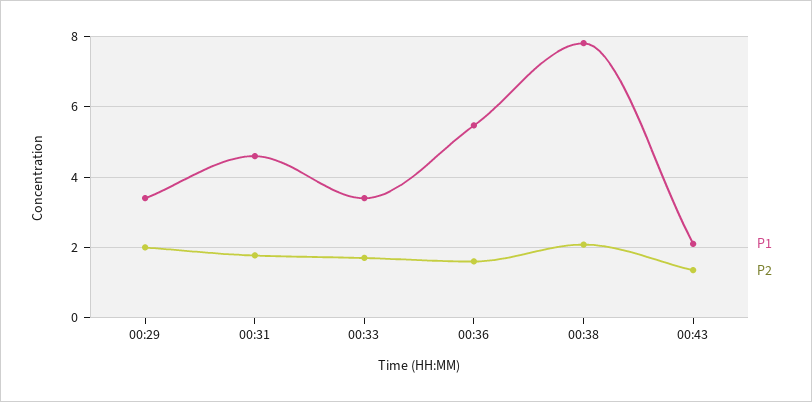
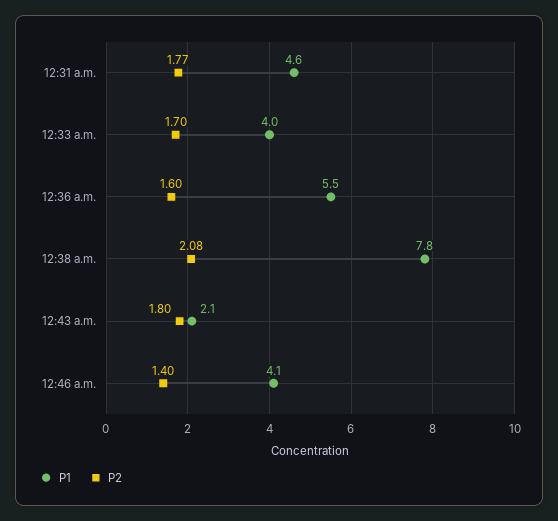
P1, 00:29: 3.4 -> none
P2, 00:29: 2 -> none
P1, 00:33: 3.4 -> 4
P2, 00:43: 1.4 -> 1.8
P1, 12:46 a.m.: none -> 4.1
P2, 12:46 a.m.: none -> 1.4

